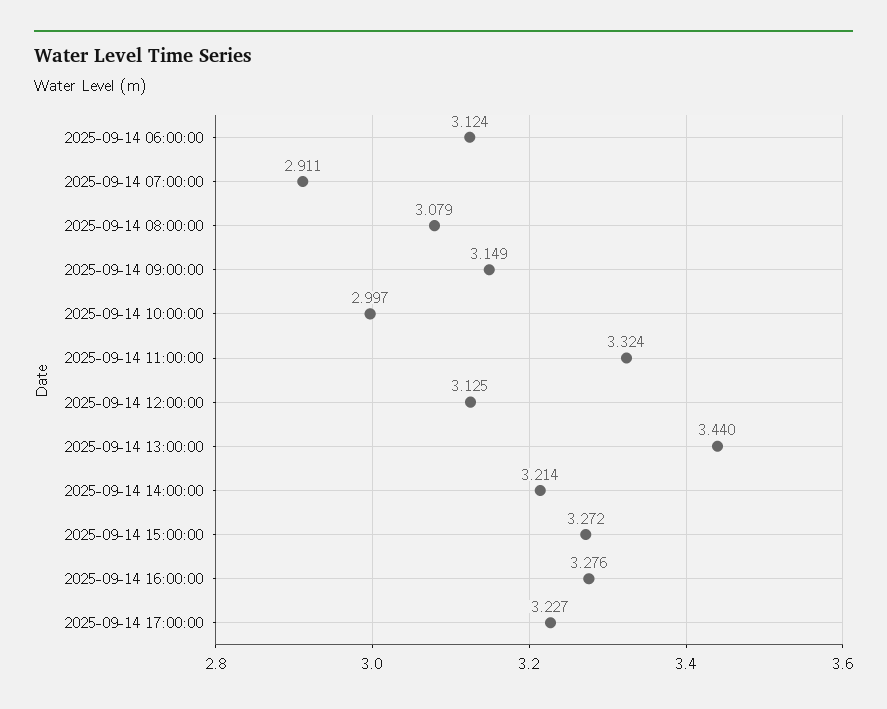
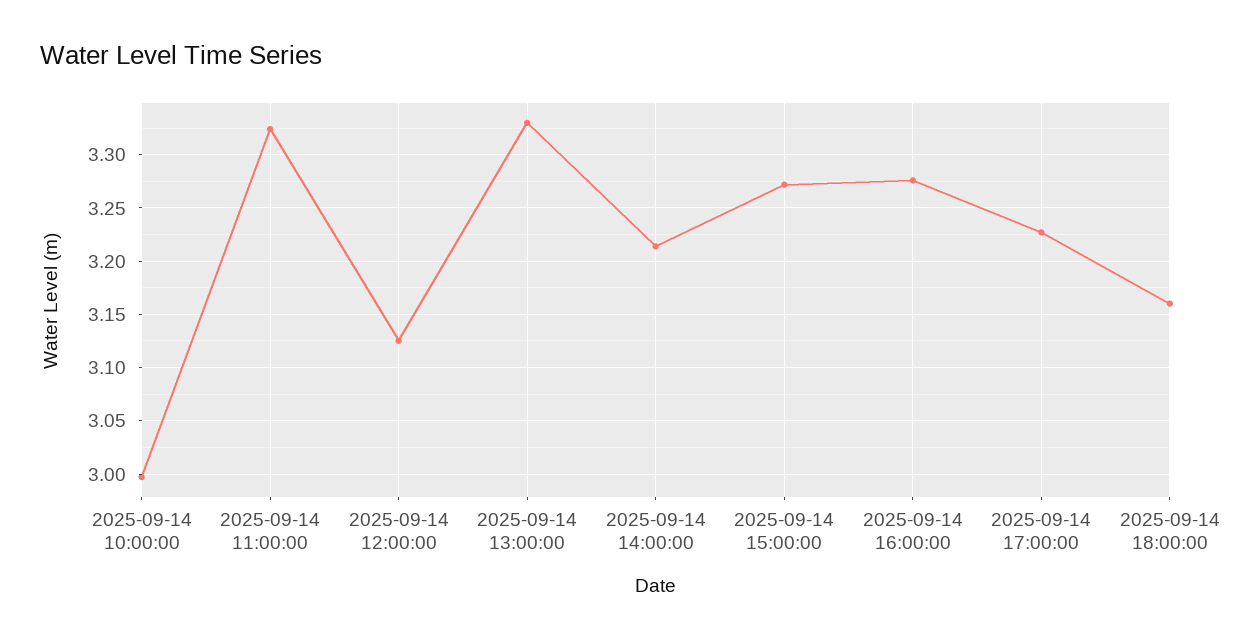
2025-09-14 06:00:00: 3.124 -> none
2025-09-14 07:00:00: 2.911 -> none
2025-09-14 08:00:00: 3.079 -> none
2025-09-14 09:00:00: 3.149 -> none
2025-09-14 13:00:00: 3.44 -> 3.33
2025-09-14 18:00:00: none -> 3.16

